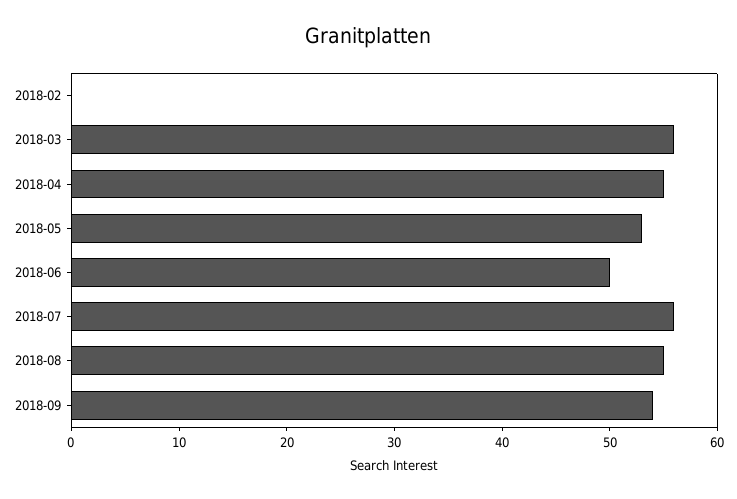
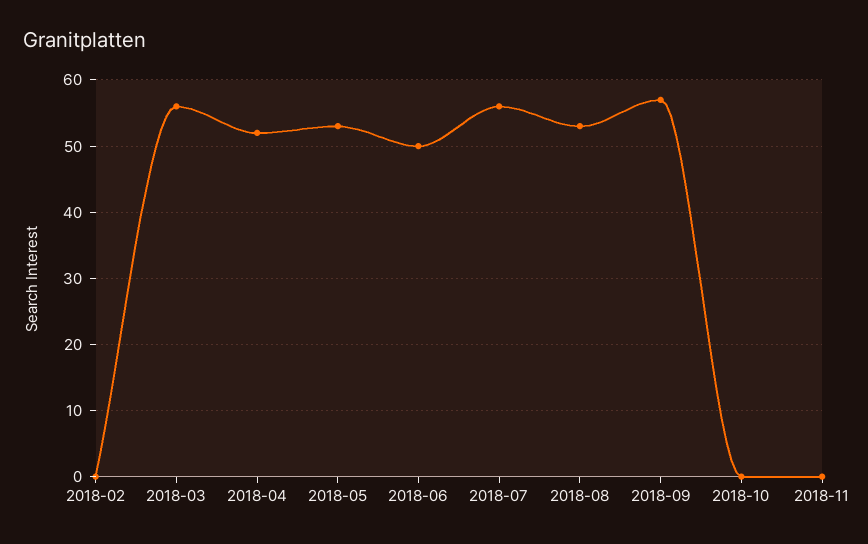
2018-04: 55 -> 52
2018-08: 55 -> 53
2018-09: 54 -> 57
2018-10: none -> 0
2018-11: none -> 0

